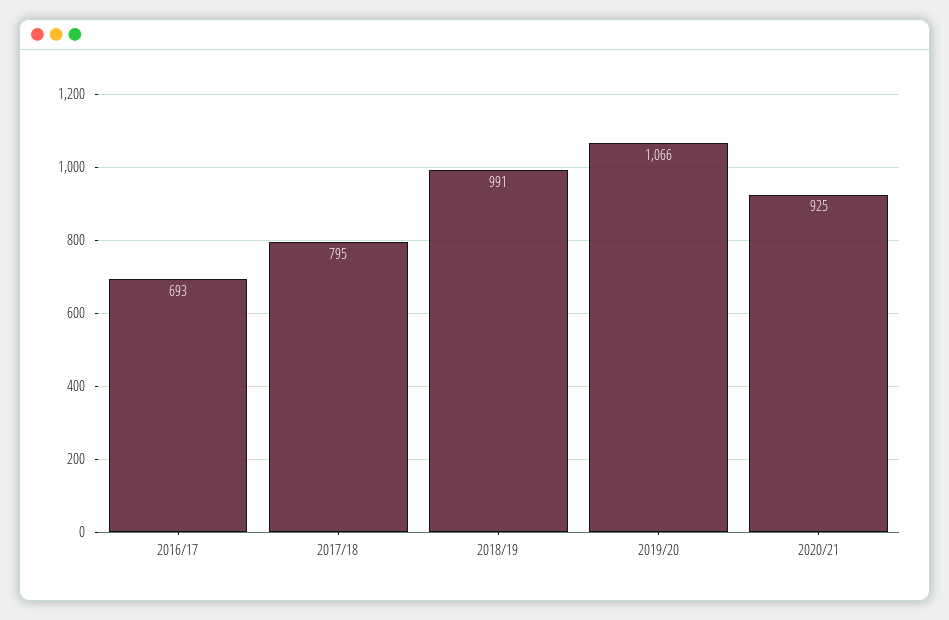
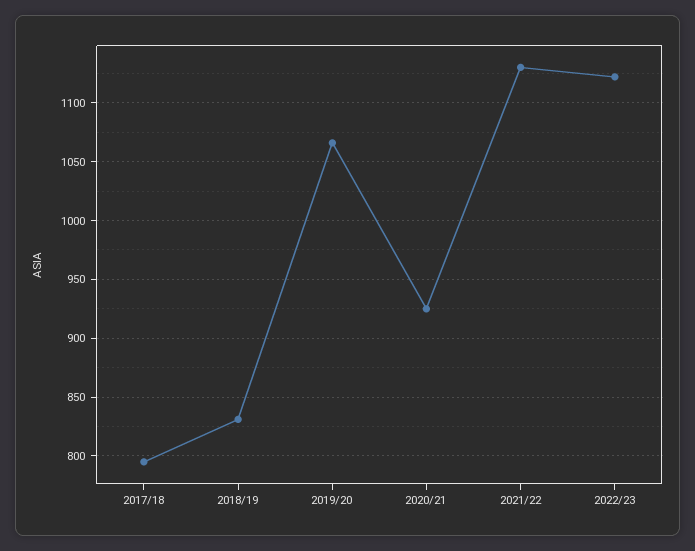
2016/17: 693 -> none
2018/19: 991 -> 830
2021/22: none -> 1130
2022/23: none -> 1120

